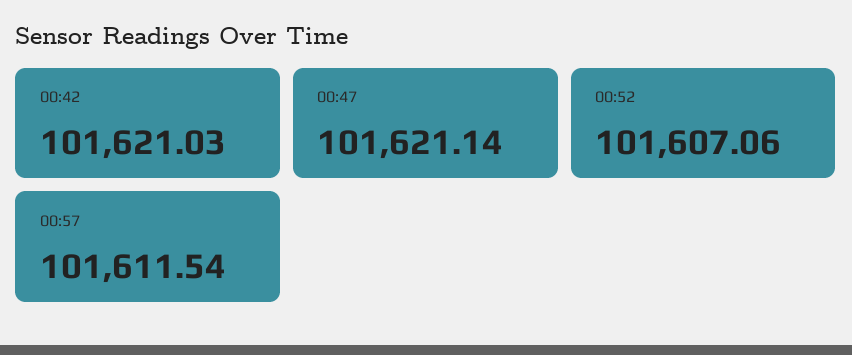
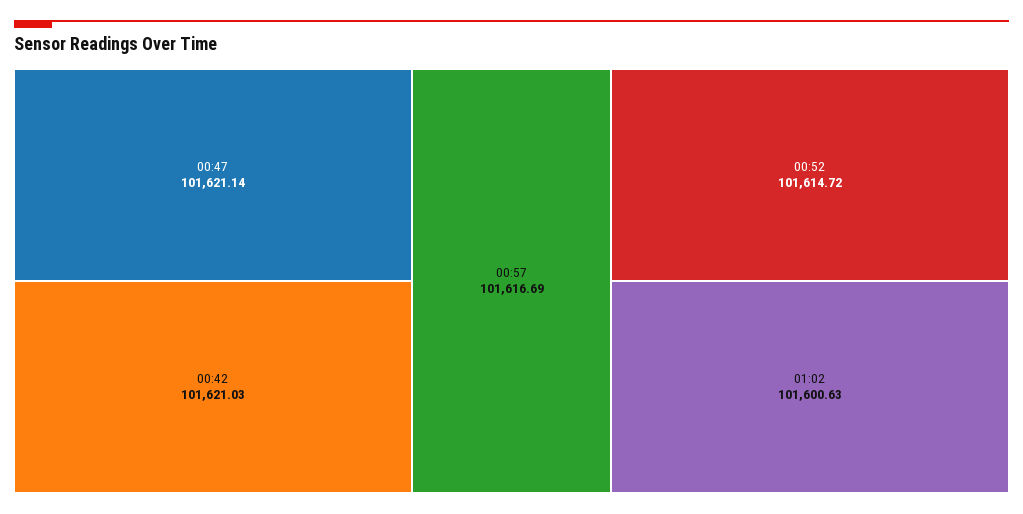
00:52: 101607.06 -> 101614.72
00:57: 101611.54 -> 101616.69
01:02: none -> 101600.63

